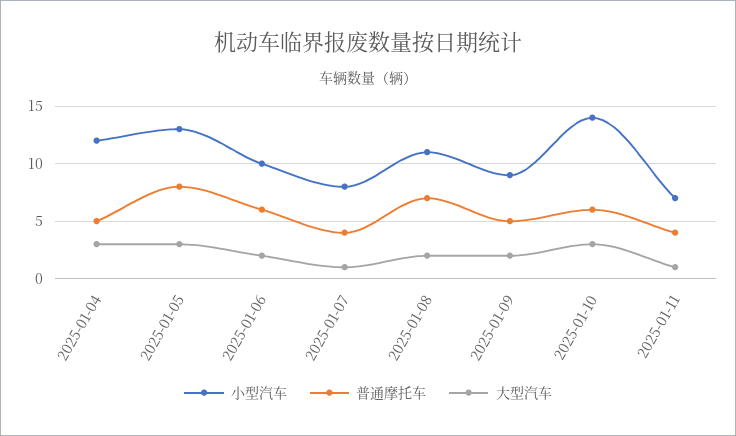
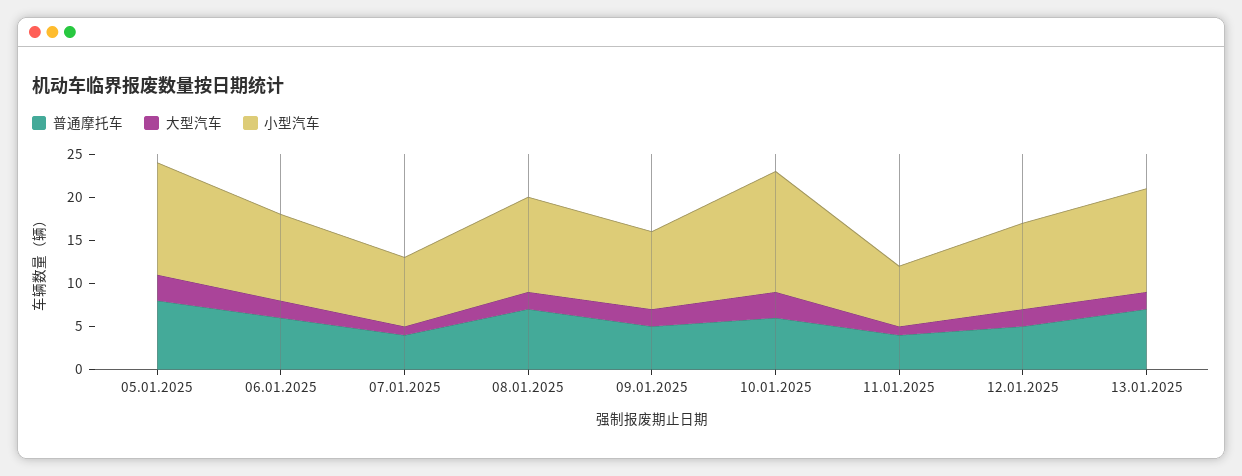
小型汽车, 2025-01-04: 12 -> none
普通摩托车, 2025-01-04: 5 -> none
大型汽车, 2025-01-04: 3 -> none
普通摩托车, 12.01.2025: none -> 5
大型汽车, 12.01.2025: none -> 2
小型汽车, 12.01.2025: none -> 10
普通摩托车, 13.01.2025: none -> 7
大型汽车, 13.01.2025: none -> 2
小型汽车, 13.01.2025: none -> 12

